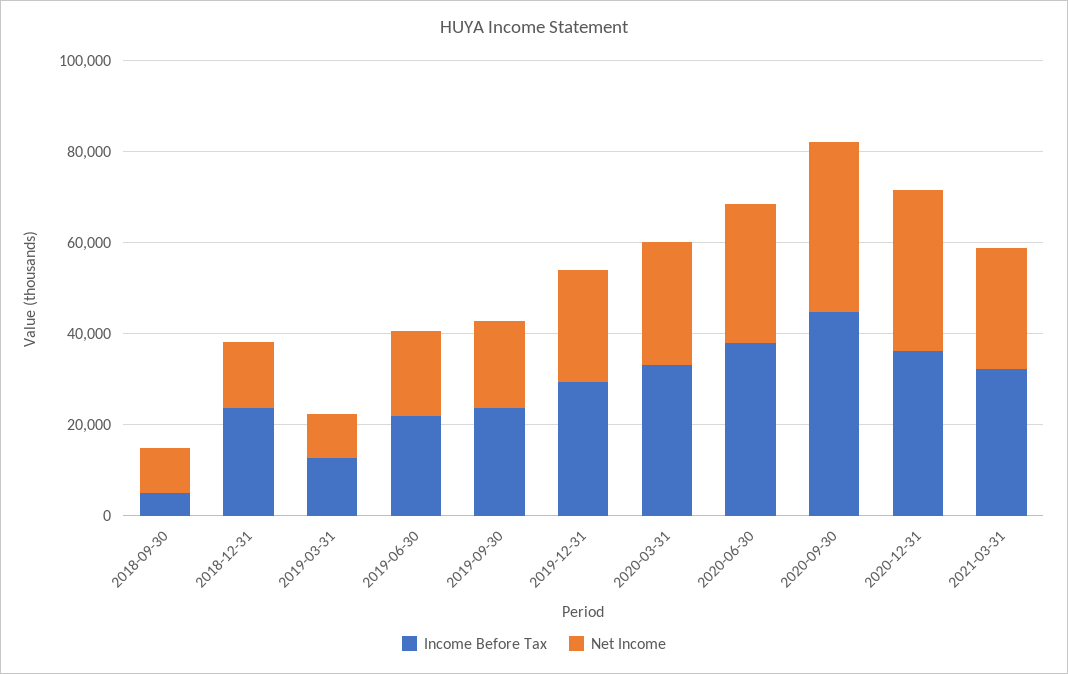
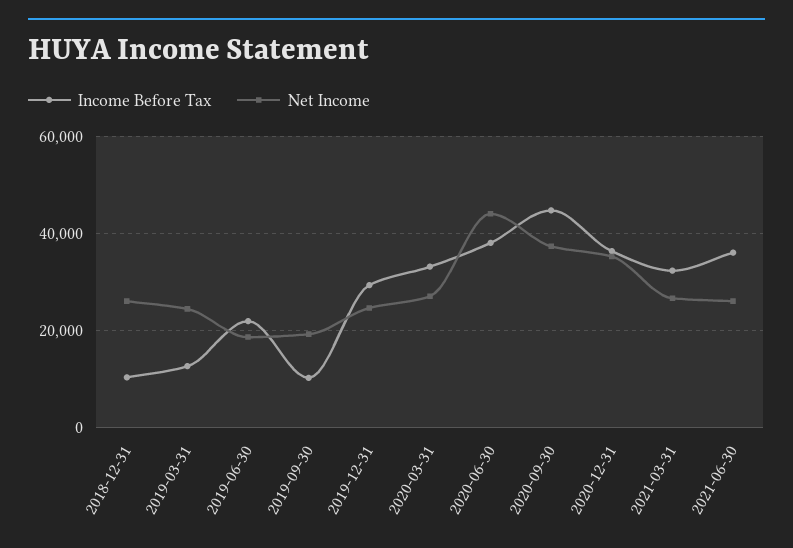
Income Before Tax, 2018-09-30: 5000 -> none
Net Income, 2018-09-30: 10000 -> none
Income Before Tax, 2018-12-31: 25000 -> 10000
Net Income, 2018-12-31: 15000 -> 26000
Net Income, 2019-03-31: 10000 -> 24000
Income Before Tax, 2019-09-30: 25000 -> 10000
Net Income, 2020-06-30: 30000 -> 44000
Income Before Tax, 2021-06-30: none -> 36000
Net Income, 2021-06-30: none -> 26000

